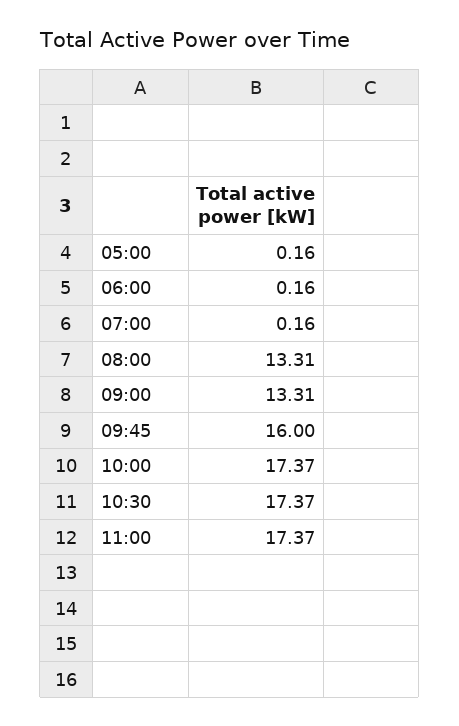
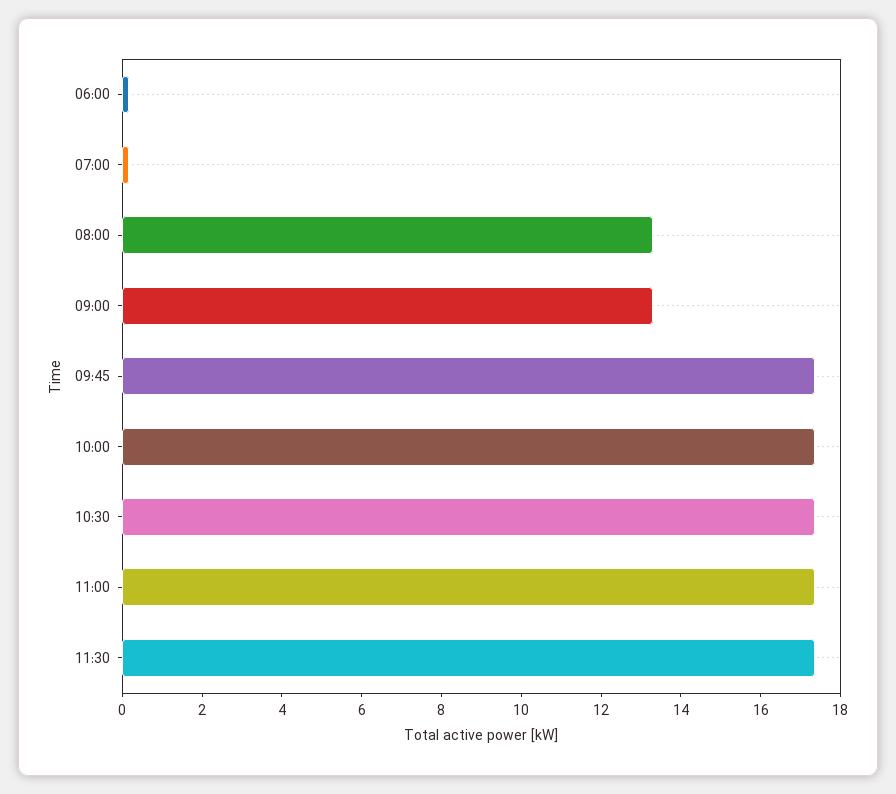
05:00: 0.16 -> none
09:45: 16 -> 17.5
11:30: none -> 17.5

